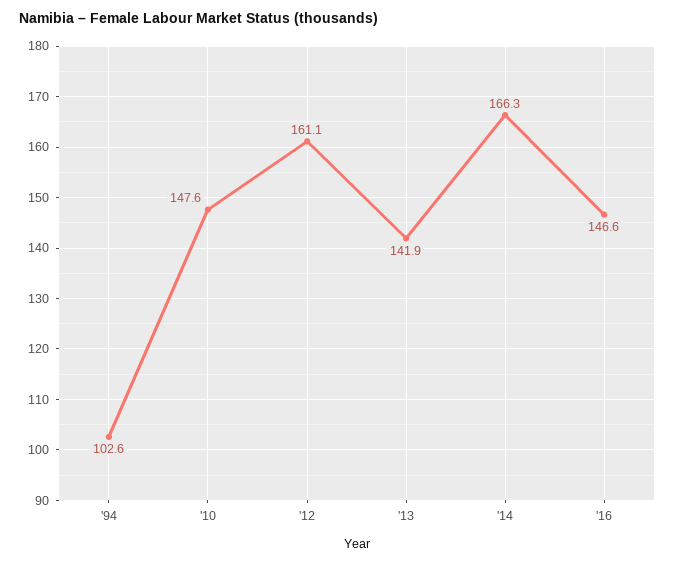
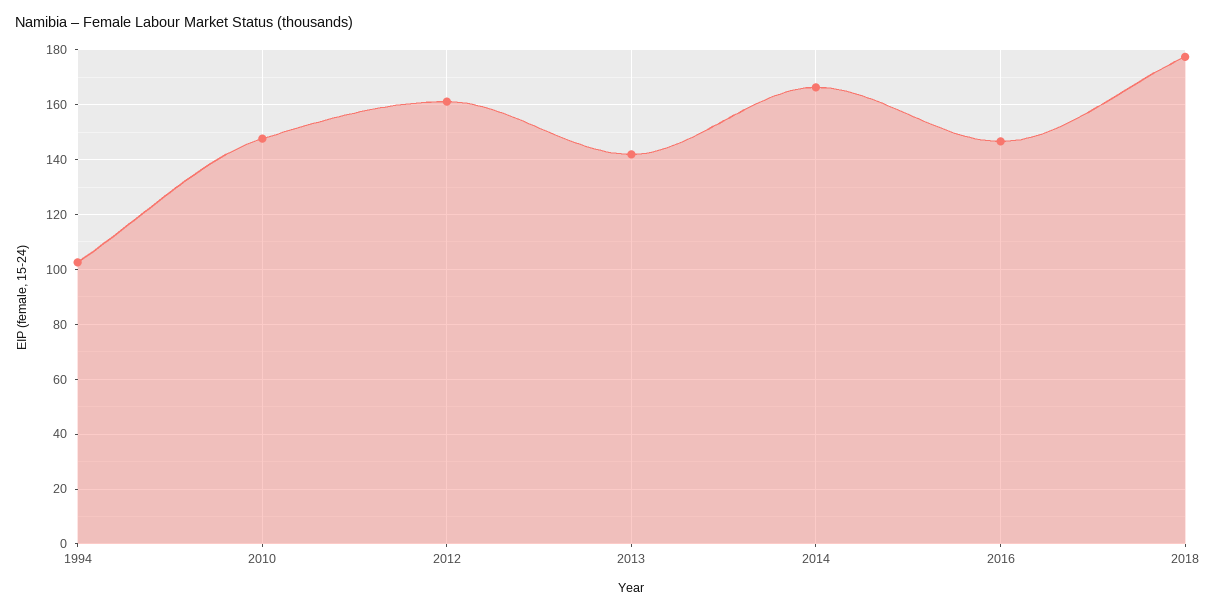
2018: none -> 177.5

